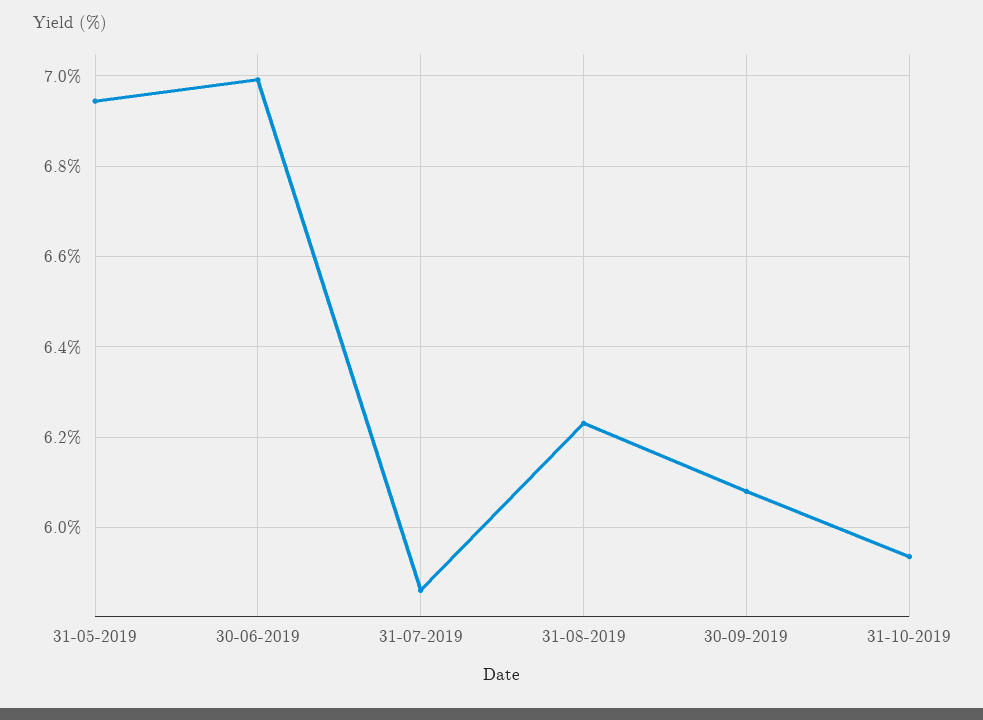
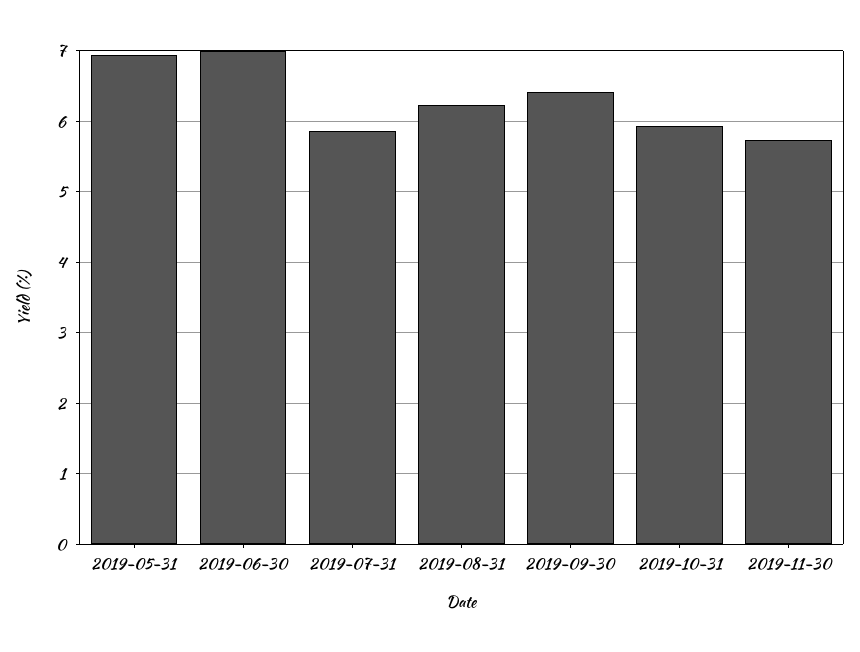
30-09-2019: 6.08 -> 6.4
2019-11-30: none -> 5.7

